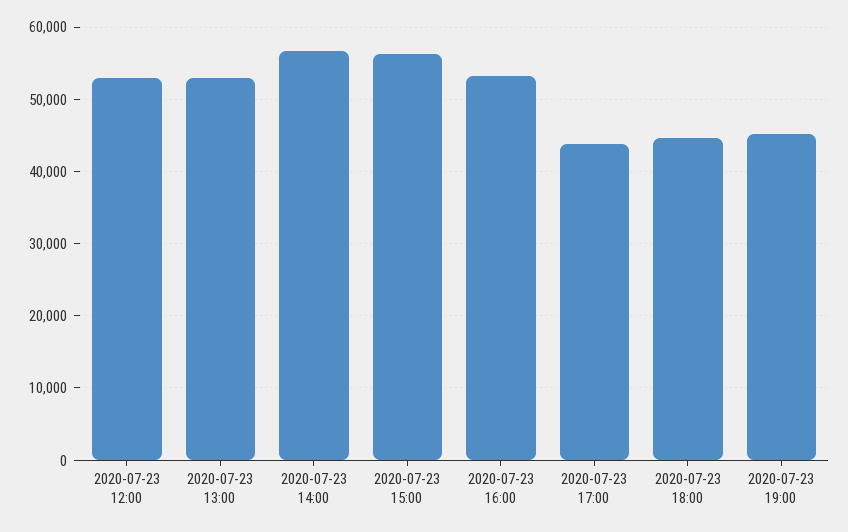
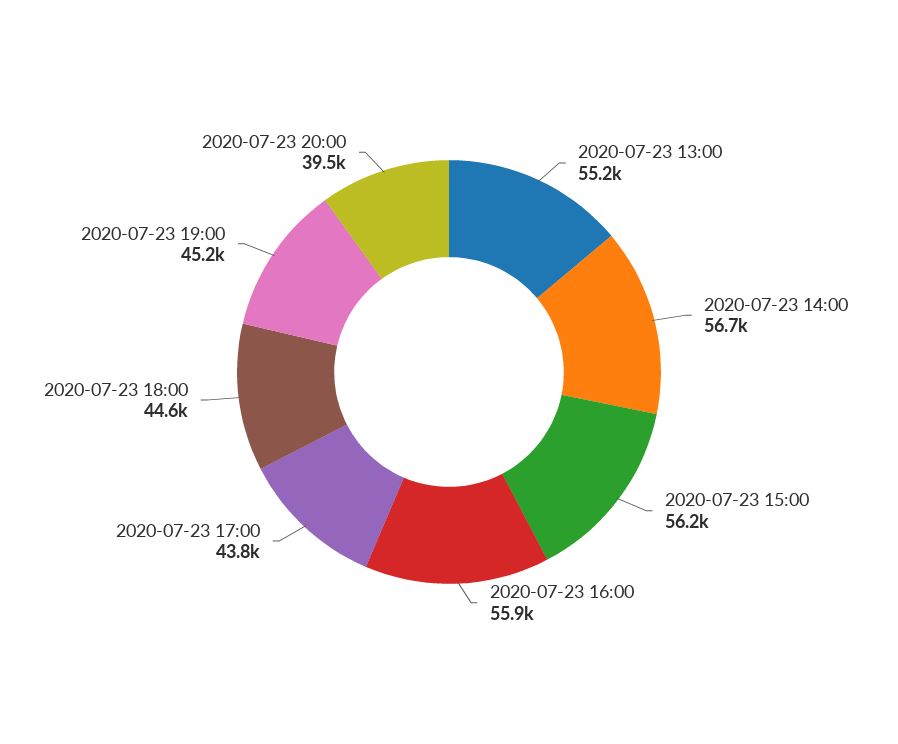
2020-07-23 12:00: 53000 -> none
2020-07-23 13:00: 53000 -> 55200
2020-07-23 16:00: 53000 -> 55900
2020-07-23 20:00: none -> 39500

